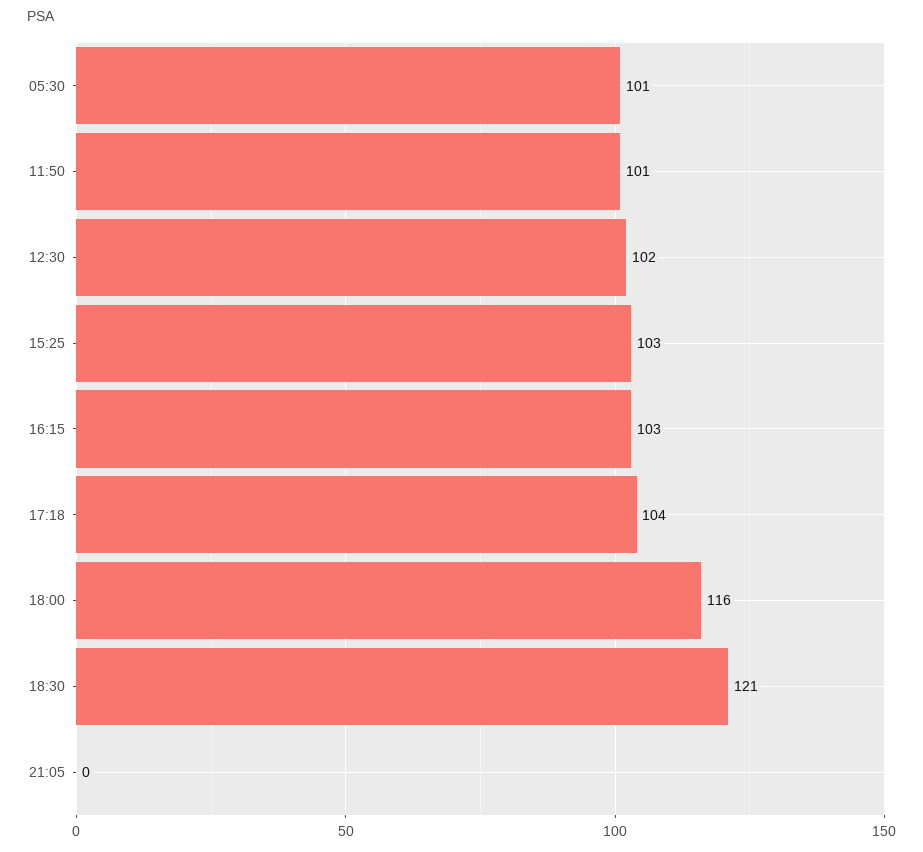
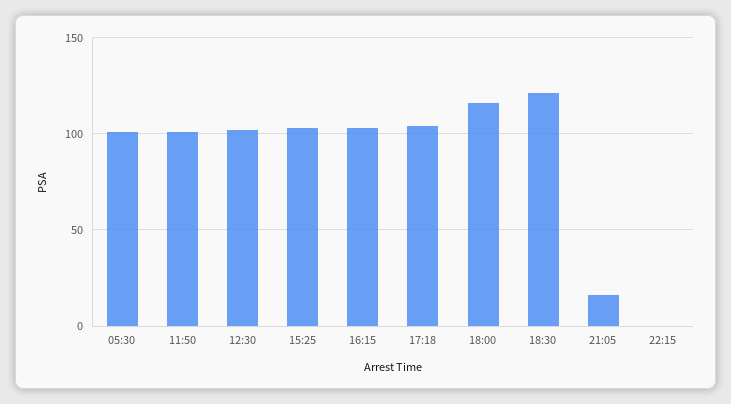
21:05: 0 -> 15
22:15: none -> 0

